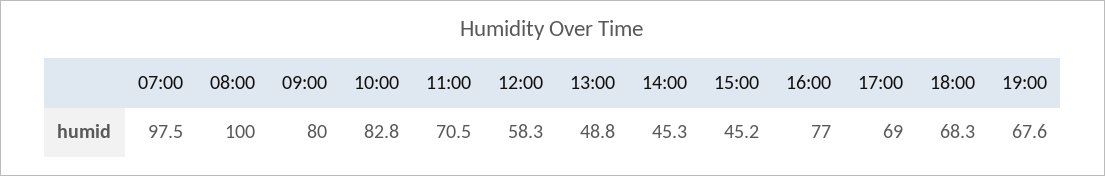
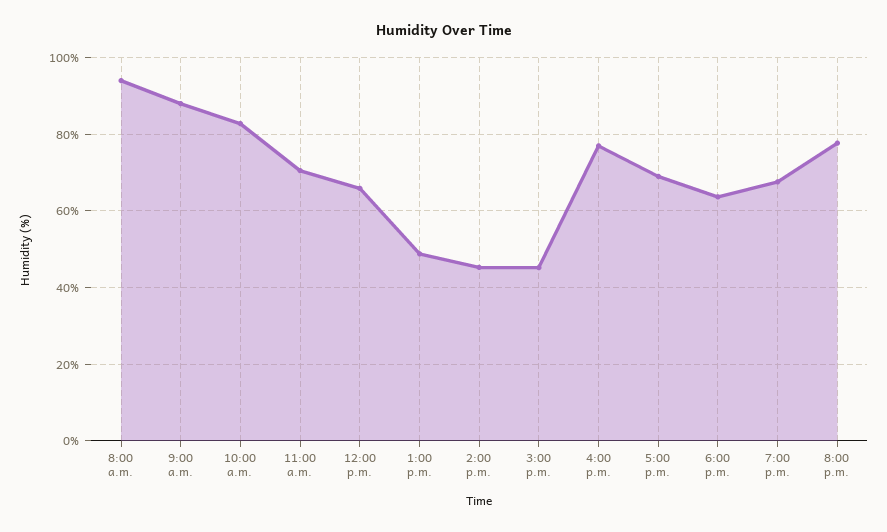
07:00: 97.5 -> none
08:00: 100 -> 94
09:00: 80 -> 88
12:00: 58.3 -> 66
18:00: 68.3 -> 64
8:00 p.m.: none -> 78

